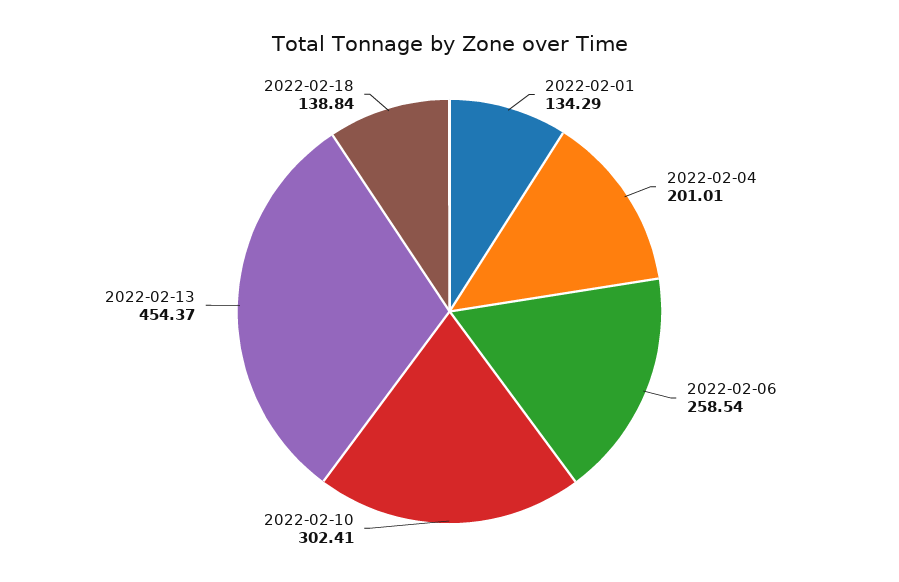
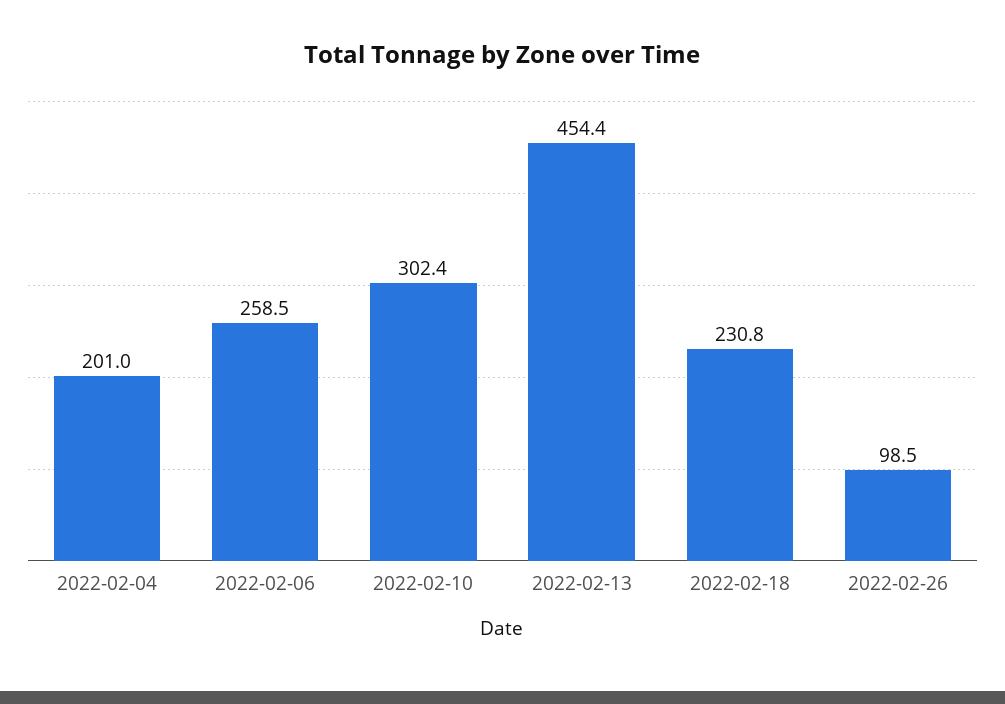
2022-02-01: 134.29 -> none
2022-02-18: 138.84 -> 230.8
2022-02-26: none -> 98.5

